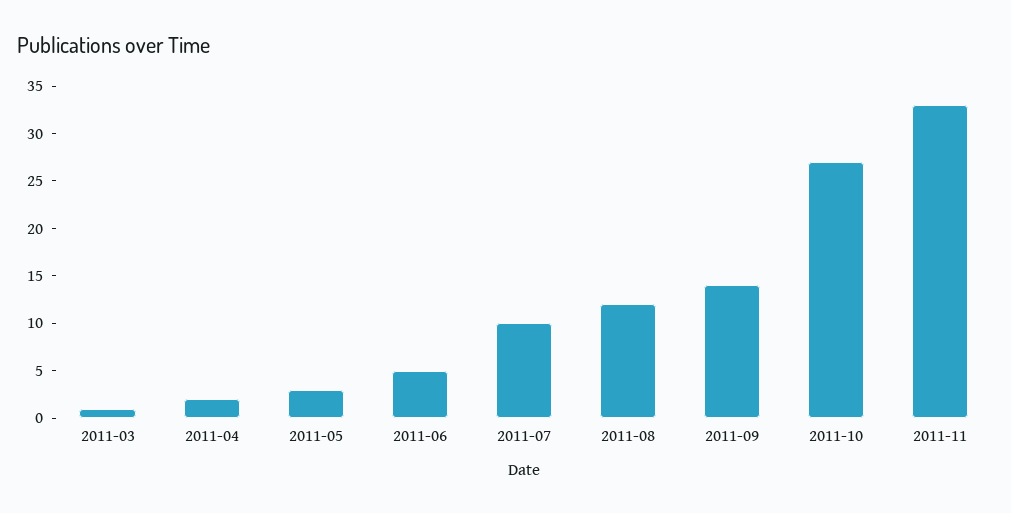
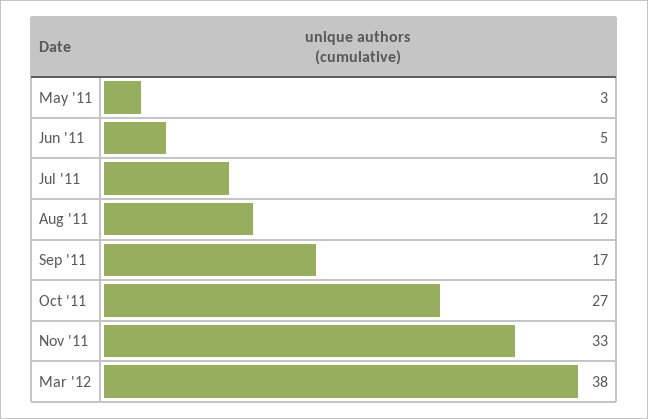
2011-03: 1 -> none
2011-04: 2 -> none
2011-09: 14 -> 17
Mar '12: none -> 38

